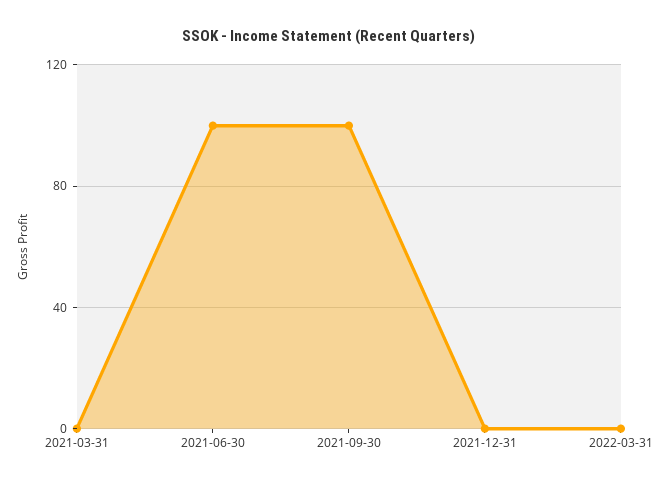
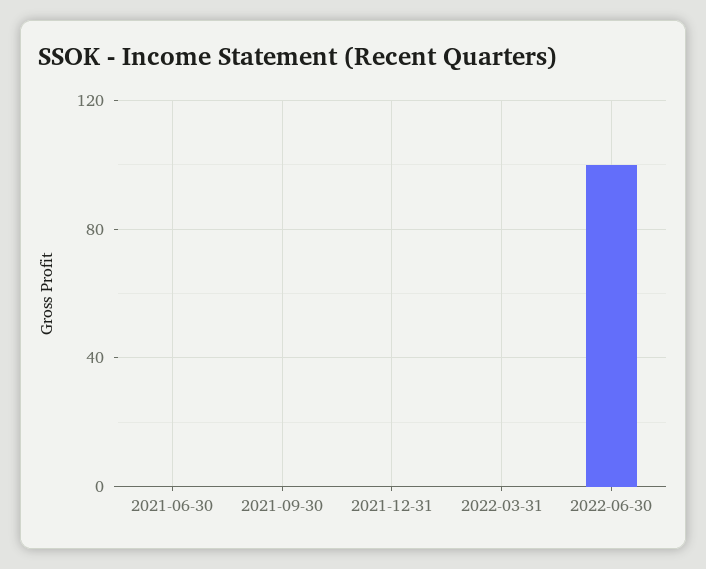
2021-03-31: 0 -> none
2021-06-30: 100 -> 0
2021-09-30: 100 -> 0
2022-06-30: none -> 100

